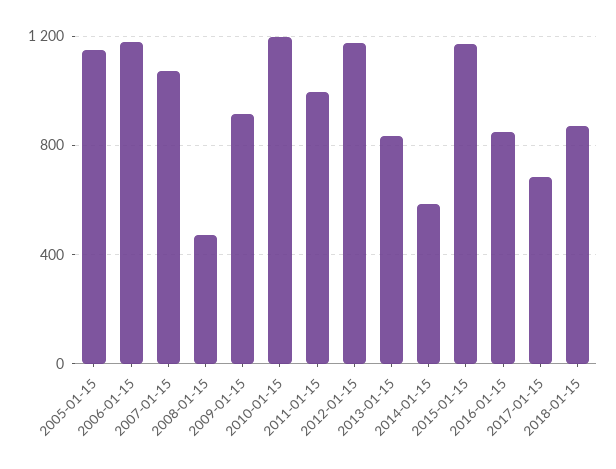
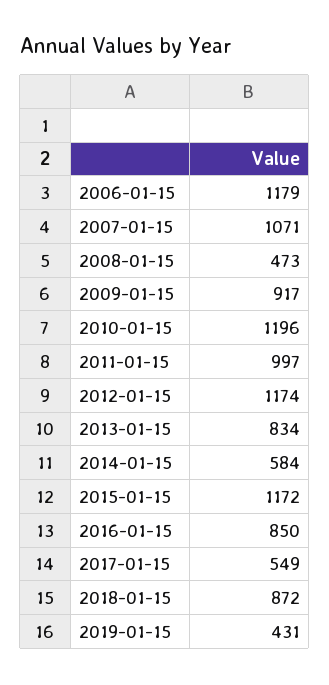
2005-01-15: 1150 -> none
2017-01-15: 700 -> 549
2019-01-15: none -> 431

